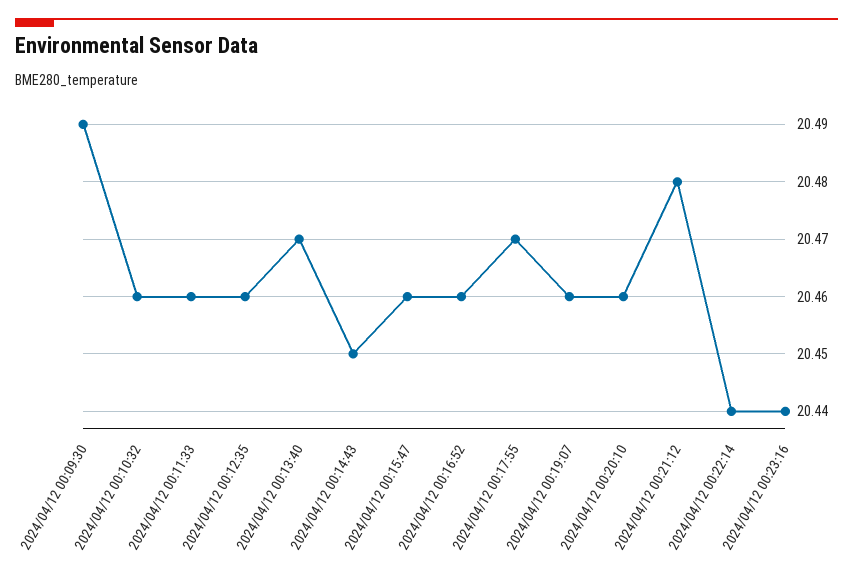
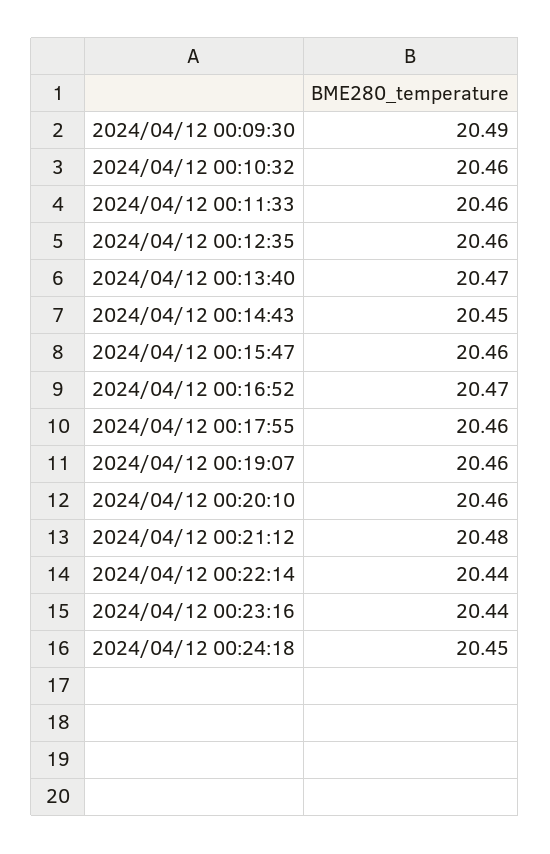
2024/04/12 00:16:52: 20.46 -> 20.47
2024/04/12 00:17:55: 20.47 -> 20.46
2024/04/12 00:24:18: none -> 20.45

